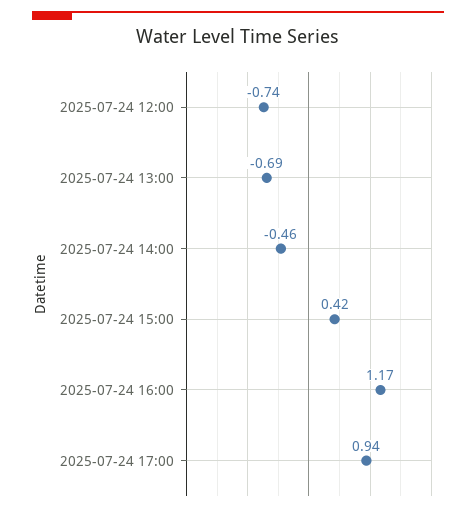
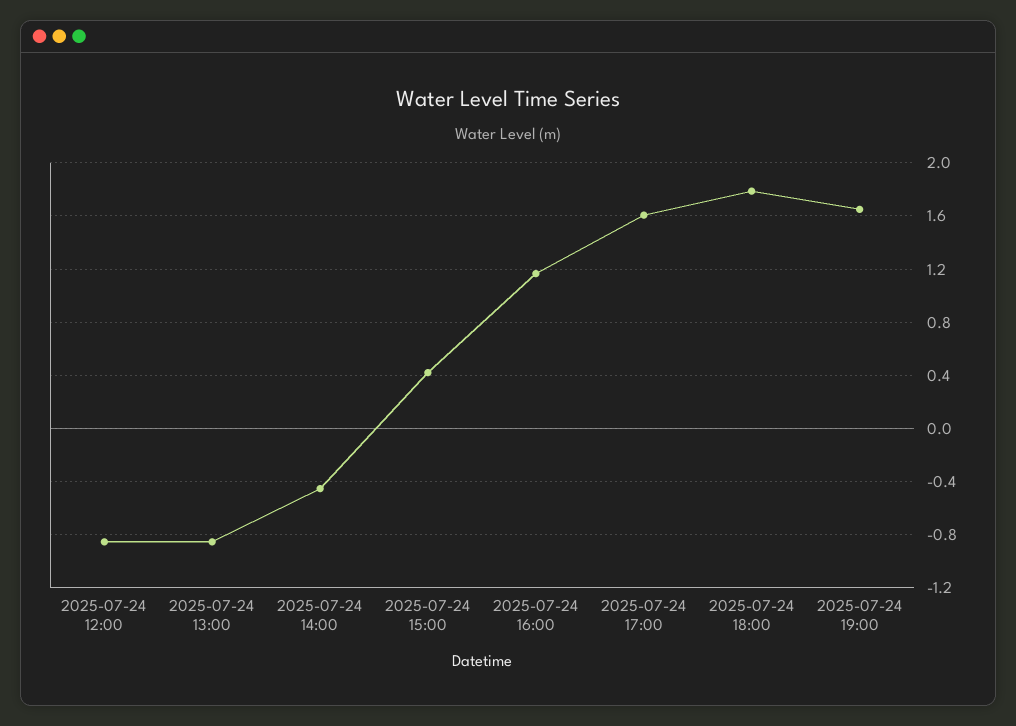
2025-07-24 12:00: -0.74 -> -0.85
2025-07-24 13:00: -0.69 -> -0.85
2025-07-24 17:00: 0.94 -> 1.6
2025-07-24 18:00: none -> 1.8
2025-07-24 19:00: none -> 1.65

